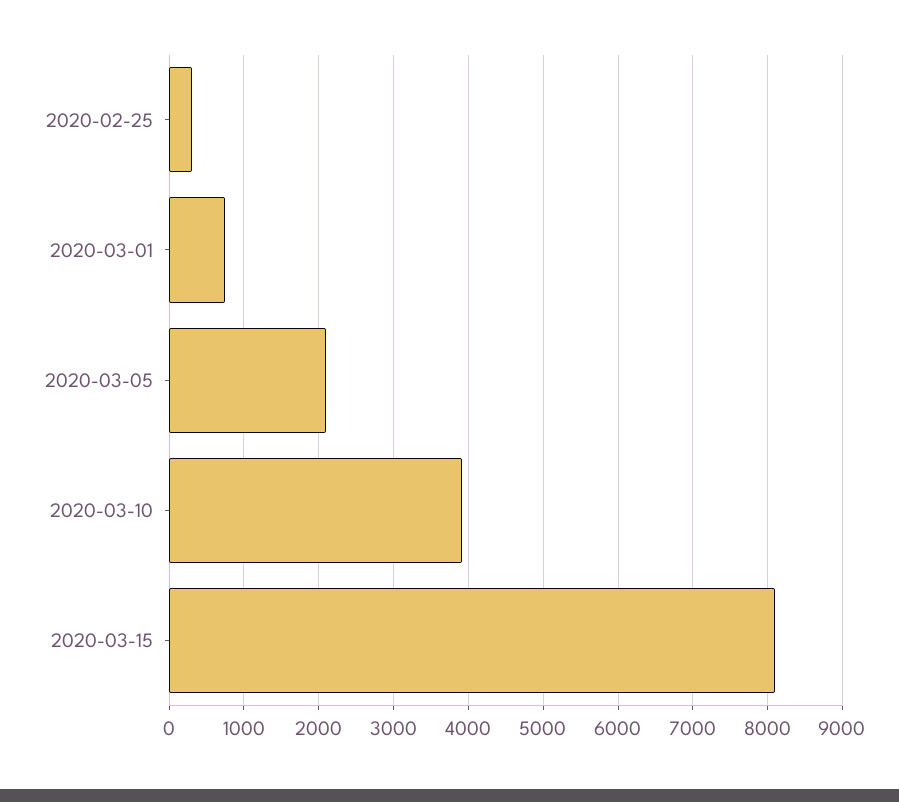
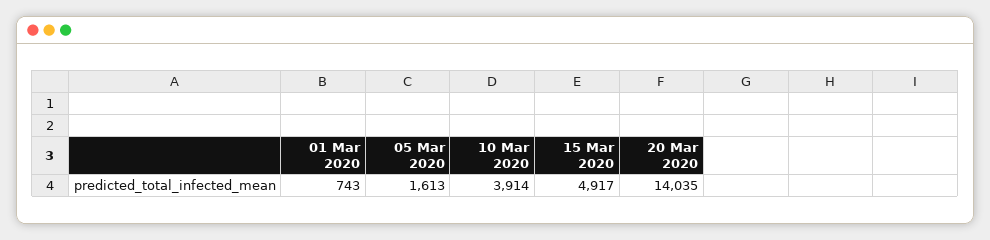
2020-02-25: 300 -> none
2020-03-05: 2100 -> 1613
2020-03-15: 8100 -> 4917
20 Mar 2020: none -> 14035

